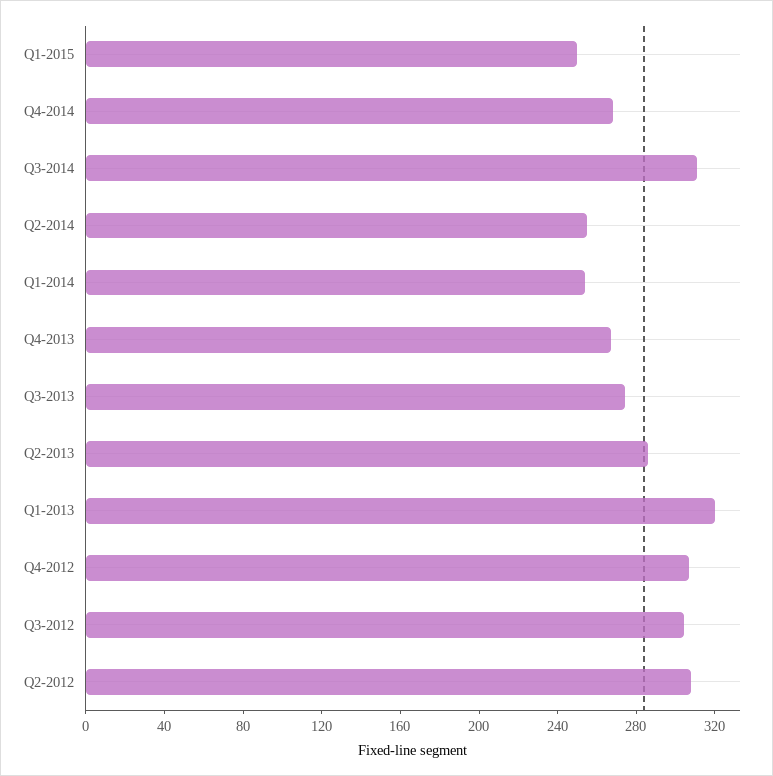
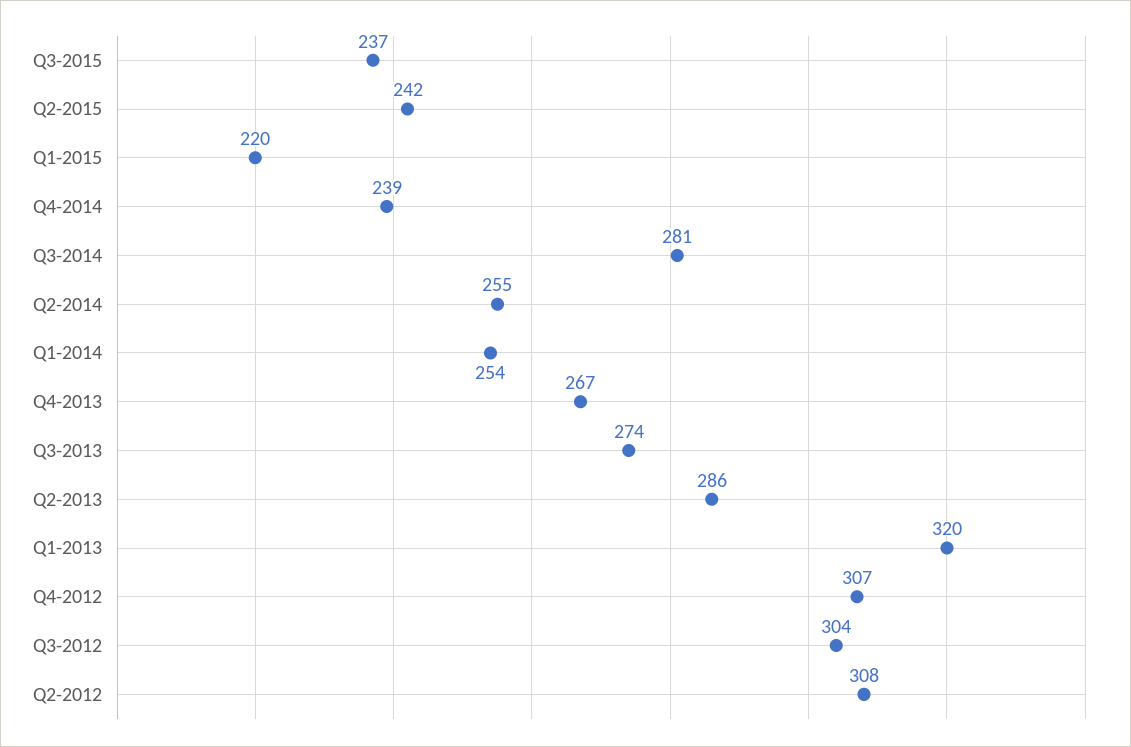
Q1-2015: 250 -> 220
Q4-2014: 270 -> 239
Q3-2014: 310 -> 281
Q3-2015: none -> 237
Q2-2015: none -> 242

